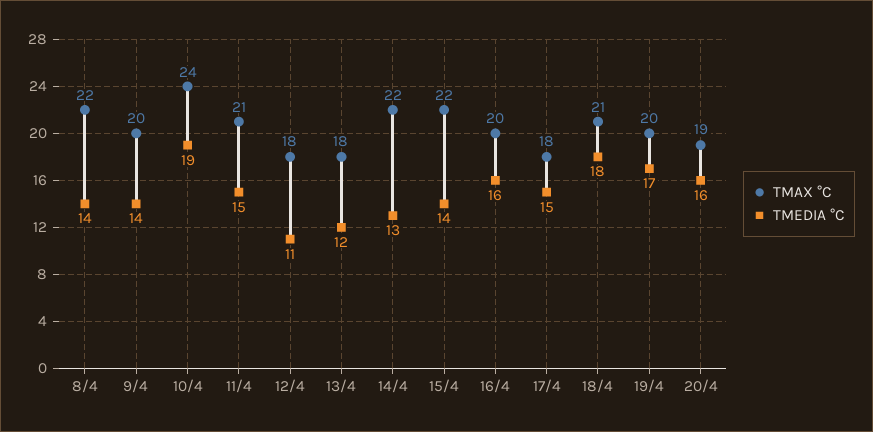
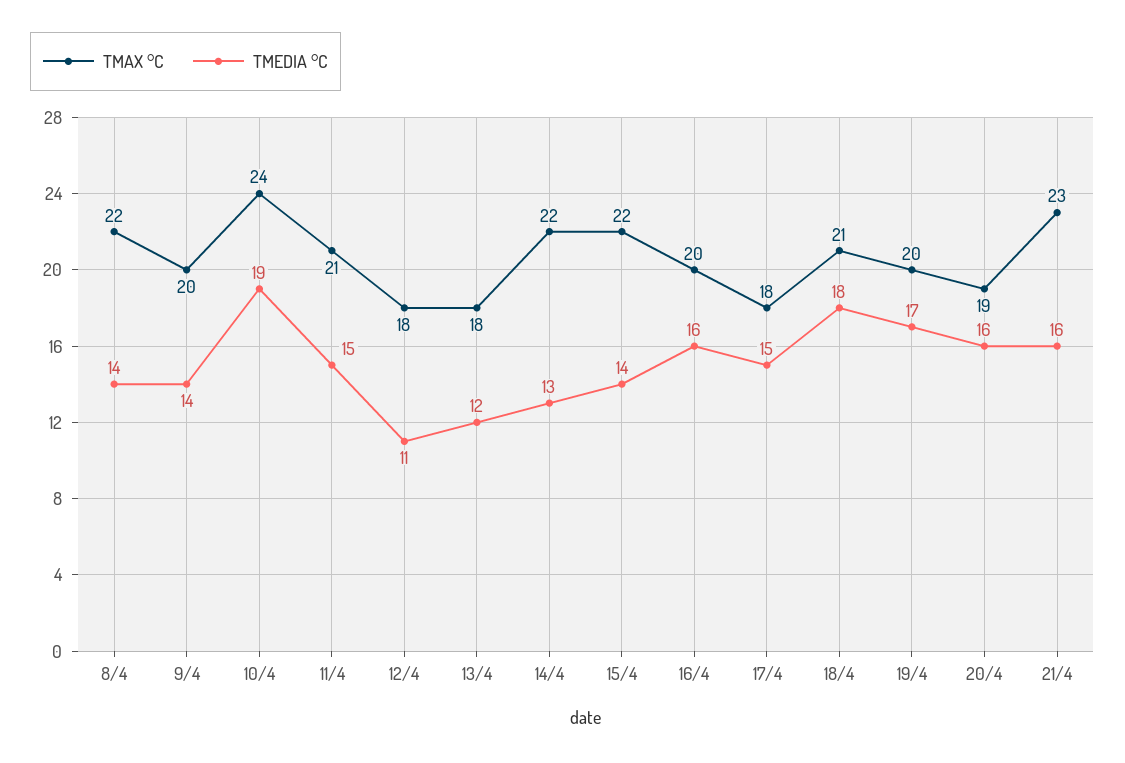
TMAX °C, 21/4: none -> 23
TMEDIA °C, 21/4: none -> 16

